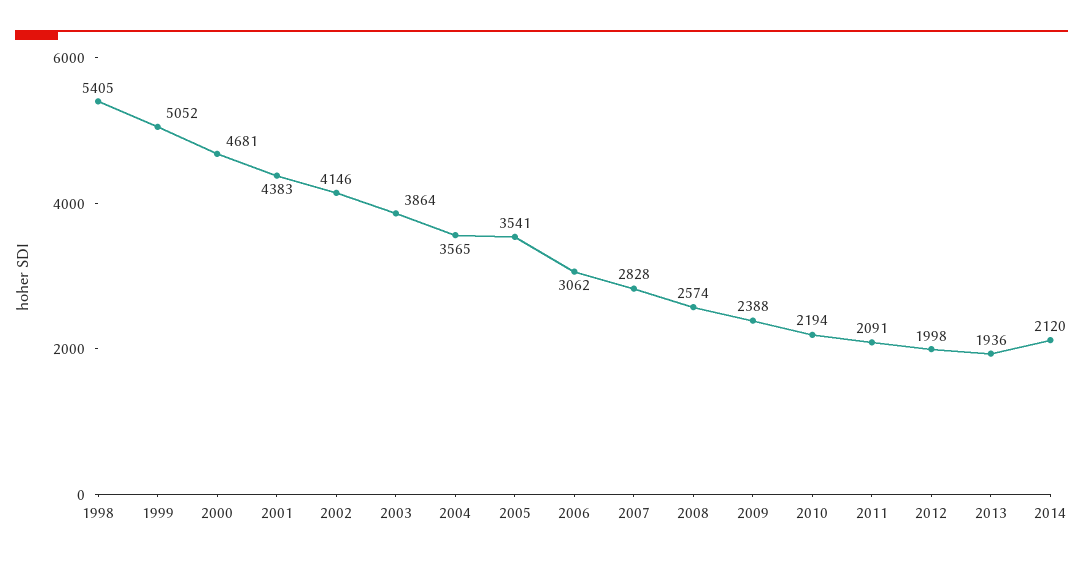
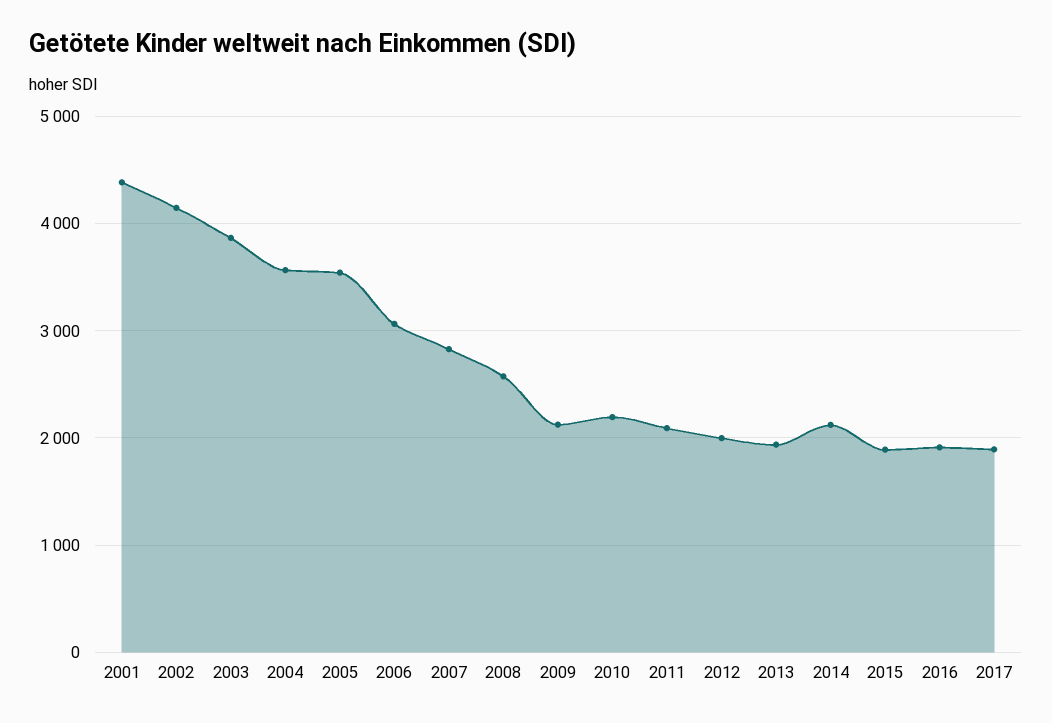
1998: 5405 -> none
1999: 5052 -> none
2000: 4681 -> none
2009: 2388 -> 2100
2015: none -> 1900
2016: none -> 1900
2017: none -> 1900

